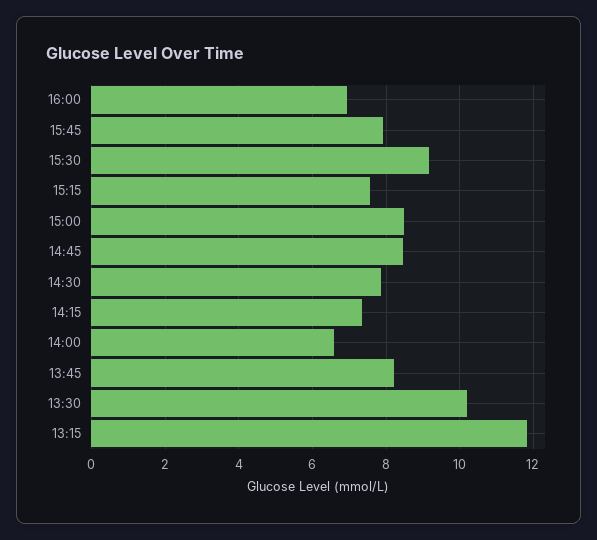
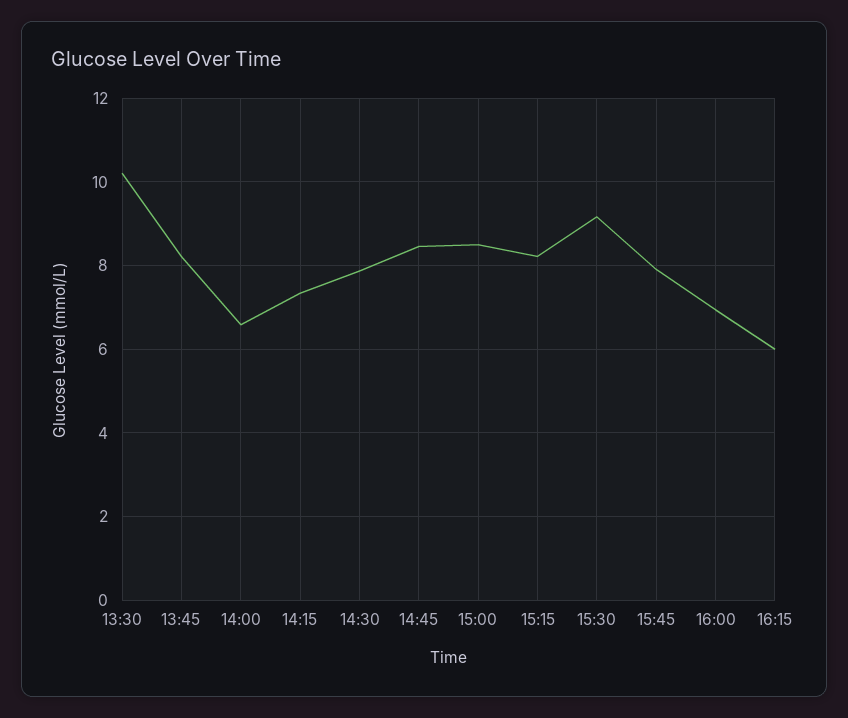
15:15: 7.6 -> 8.2
13:15: 11.8 -> none
16:15: none -> 6

